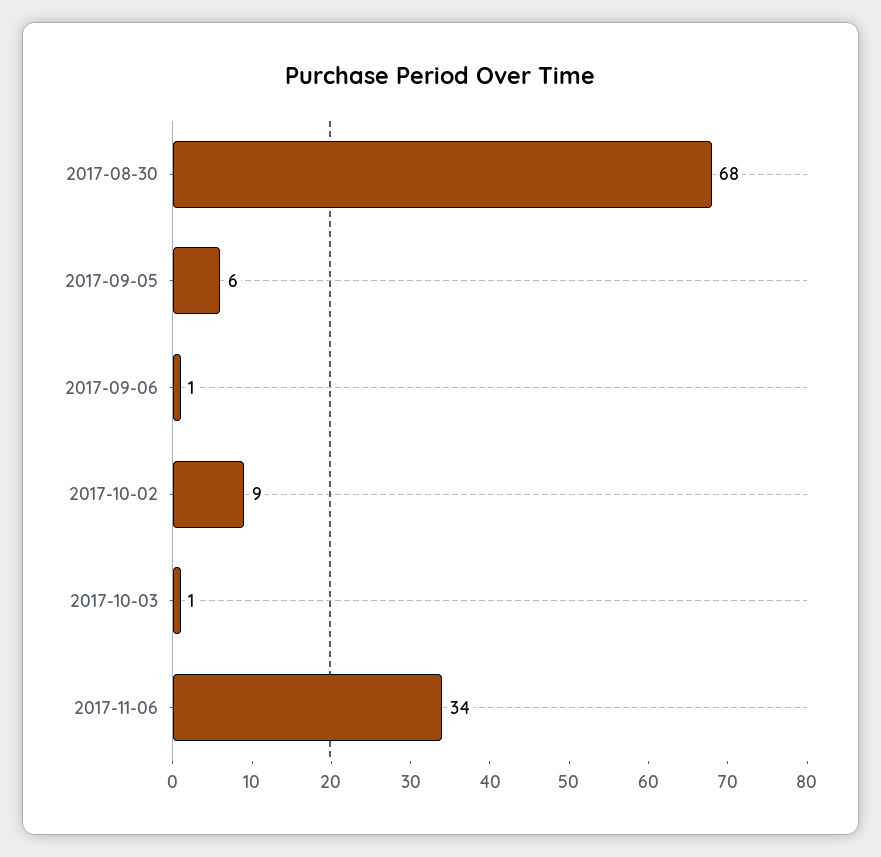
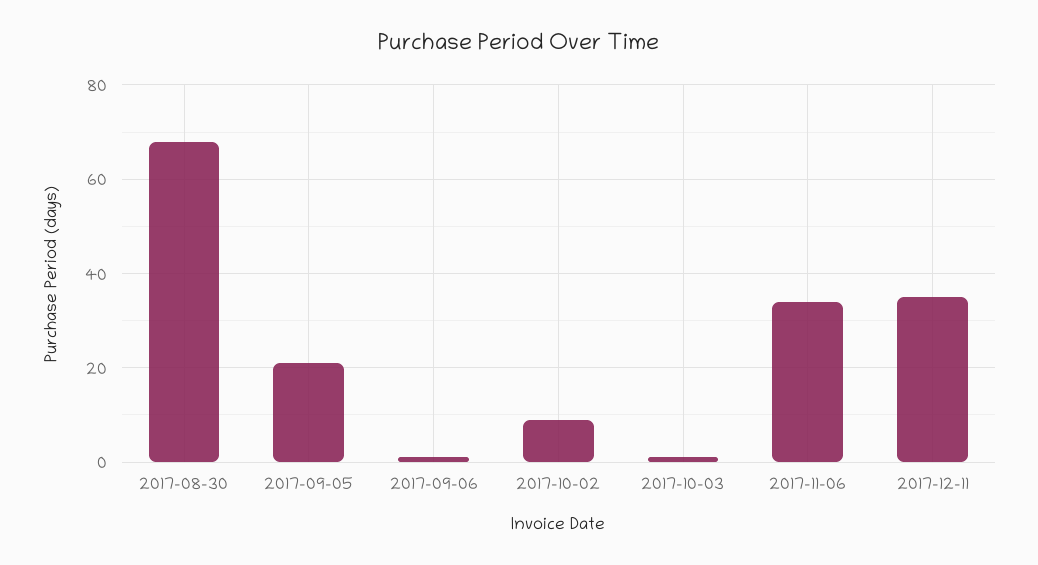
2017-09-05: 6 -> 20
2017-12-11: none -> 35

